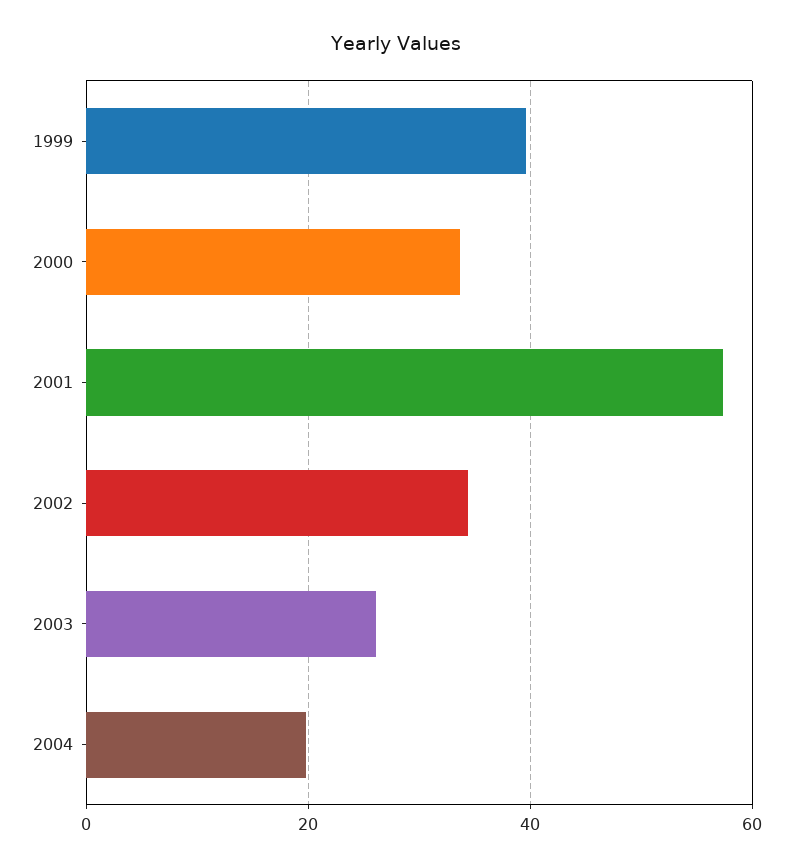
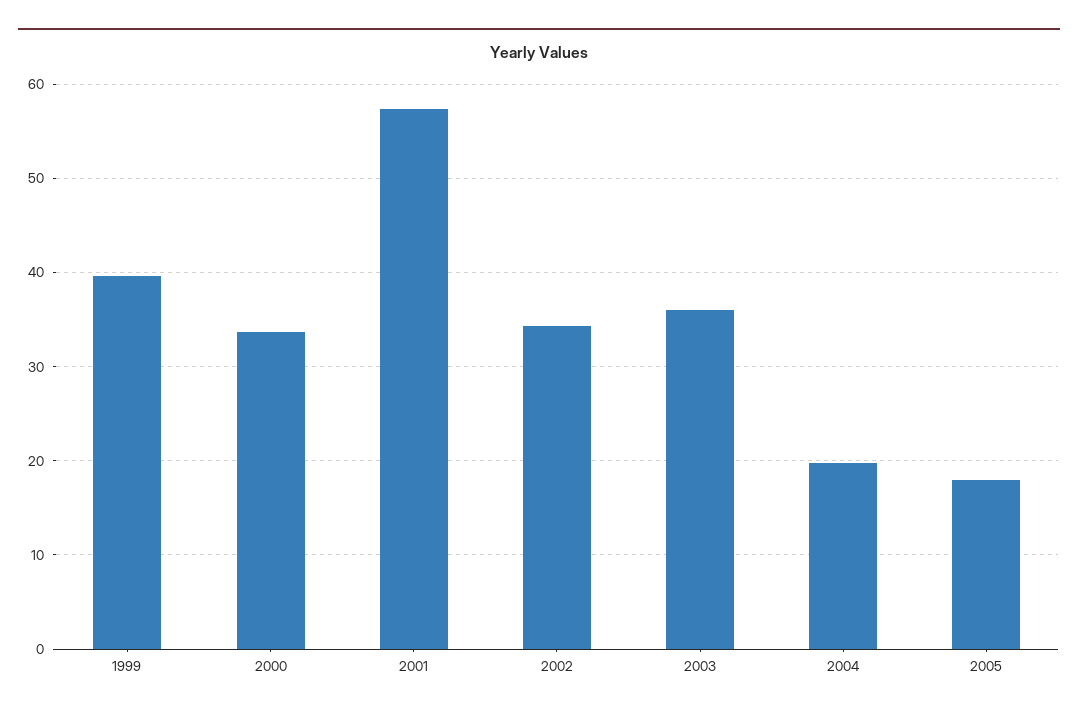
2003: 26 -> 36
2005: none -> 18

